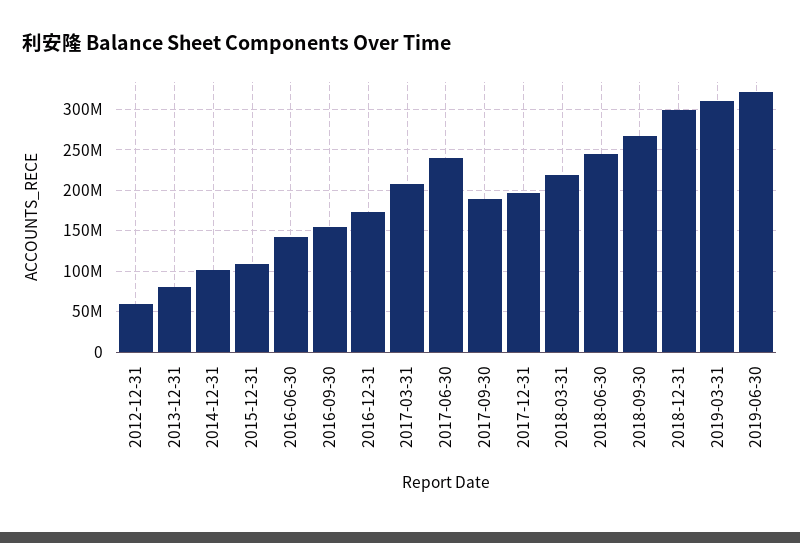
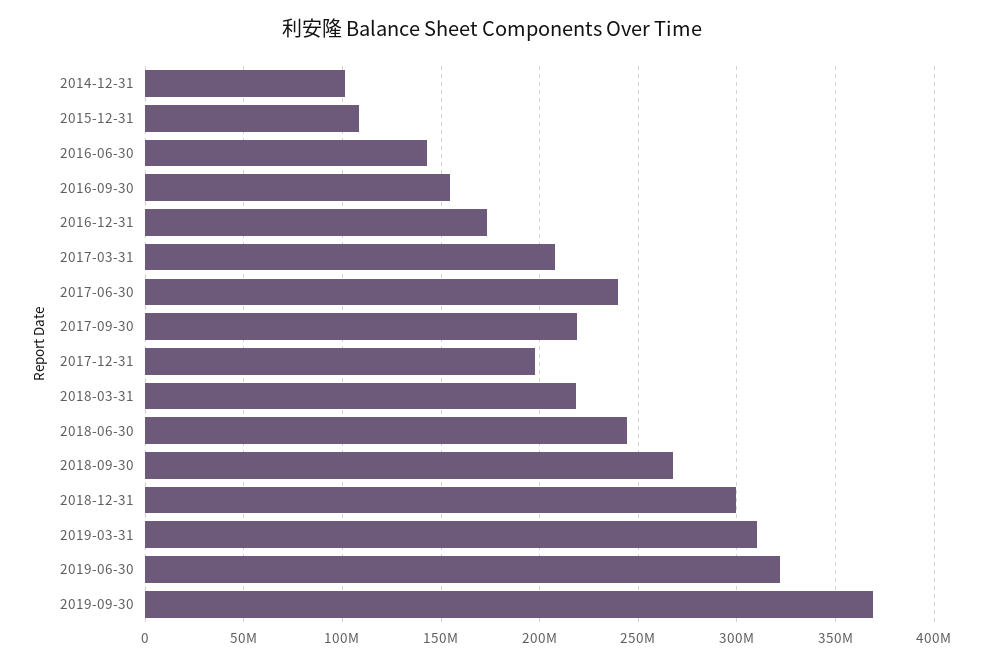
2012-12-31: 60000000 -> none
2013-12-31: 80000000 -> none
2017-09-30: 190000000 -> 220000000
2019-09-30: none -> 370000000

